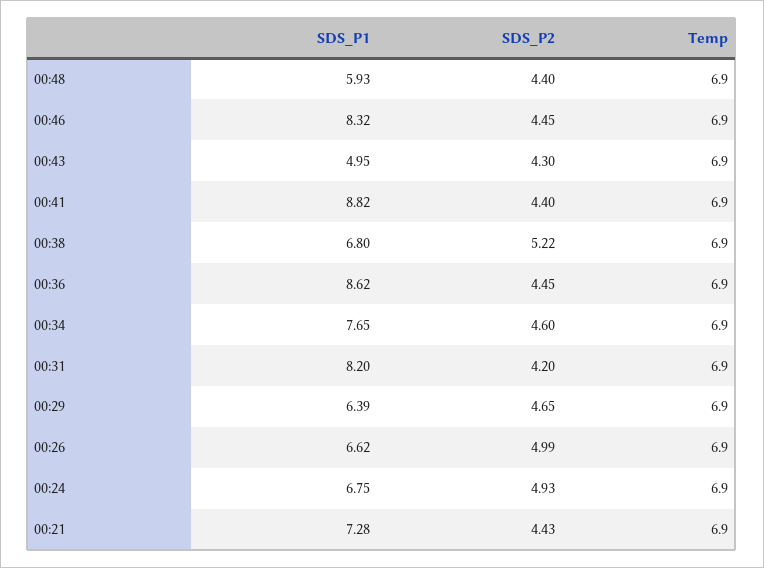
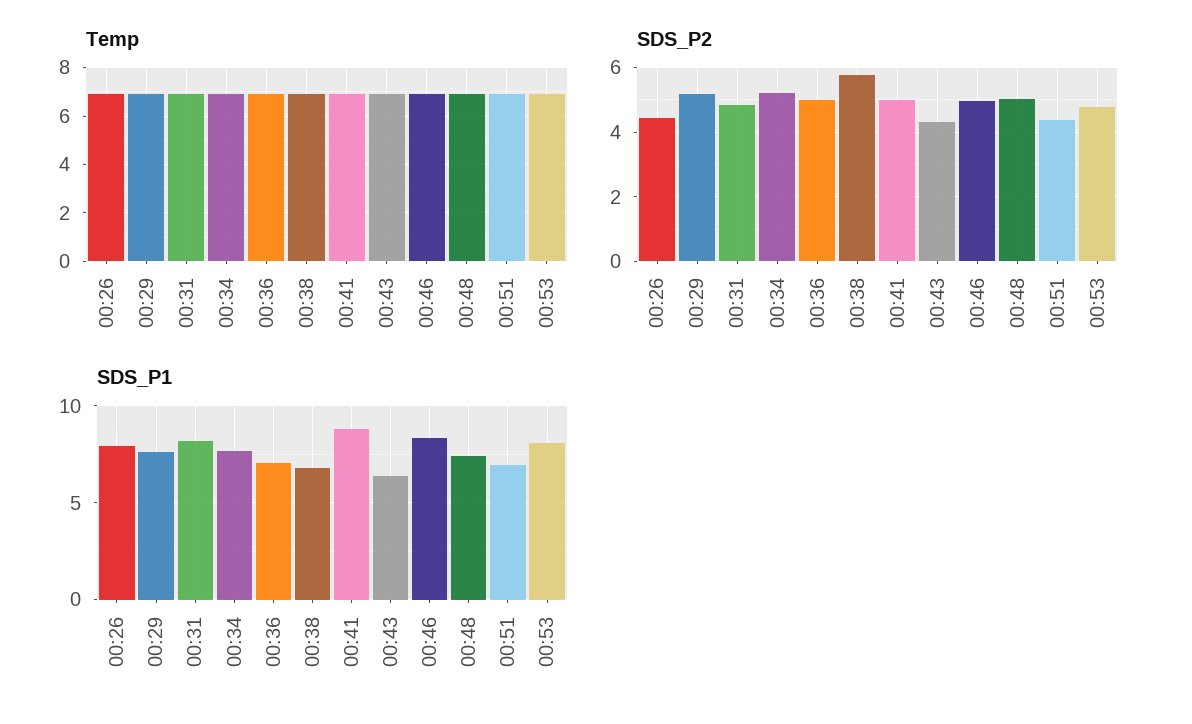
SDS_P1, 00:48: 5.93 -> 7.5
SDS_P2, 00:48: 4.4 -> 5
SDS_P2, 00:46: 4.45 -> 5
SDS_P1, 00:43: 4.95 -> 6.5
SDS_P2, 00:41: 4.4 -> 5
SDS_P2, 00:38: 5.22 -> 5.8
SDS_P1, 00:36: 8.62 -> 7
SDS_P2, 00:36: 4.45 -> 5
SDS_P2, 00:34: 4.6 -> 5.2
SDS_P2, 00:31: 4.2 -> 4.8
SDS_P1, 00:29: 6.39 -> 7.5
SDS_P2, 00:29: 4.65 -> 5.2
SDS_P1, 00:26: 6.62 -> 8
SDS_P2, 00:26: 4.99 -> 4.4
SDS_P1, 00:24: 6.75 -> none
SDS_P2, 00:24: 4.93 -> none
Temp, 00:24: 6.9 -> none
SDS_P1, 00:21: 7.28 -> none
SDS_P2, 00:21: 4.43 -> none
Temp, 00:21: 6.9 -> none
Temp, 00:51: none -> 7
Temp, 00:53: none -> 7
SDS_P2, 00:51: none -> 4.4
SDS_P2, 00:53: none -> 4.8
SDS_P1, 00:51: none -> 7
SDS_P1, 00:53: none -> 8

